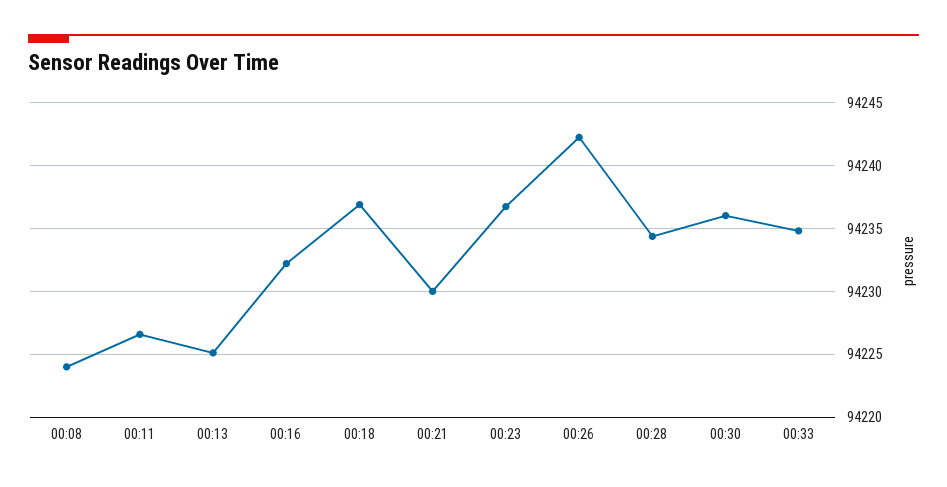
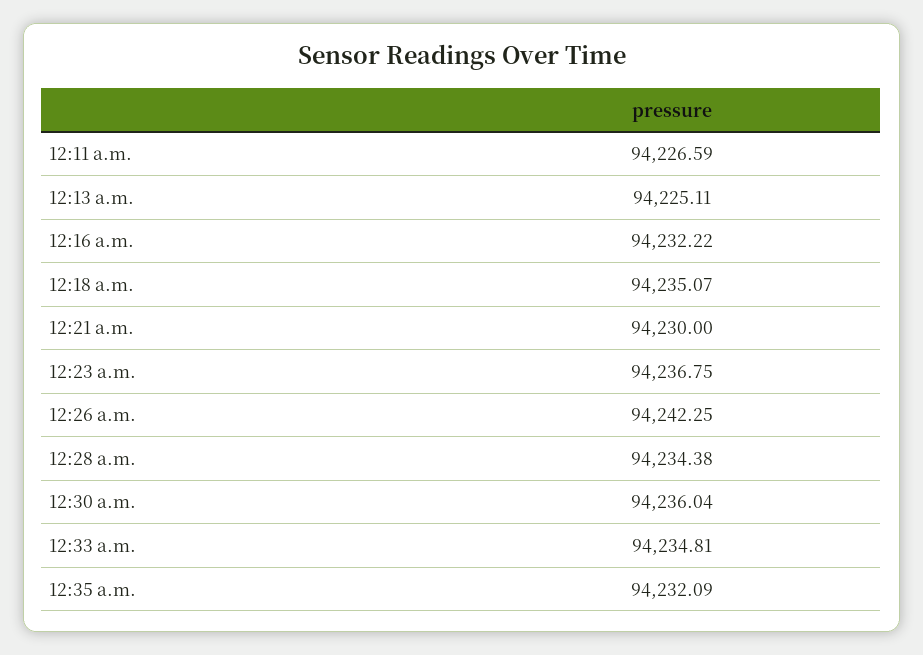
00:08: 94224 -> none
00:18: 94237 -> 94235.07
12:35 a.m.: none -> 94232.09

